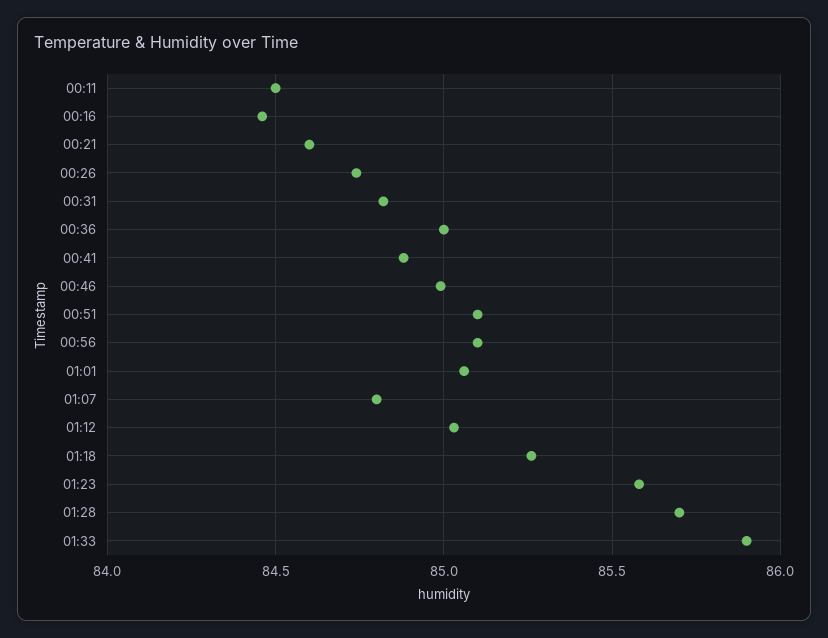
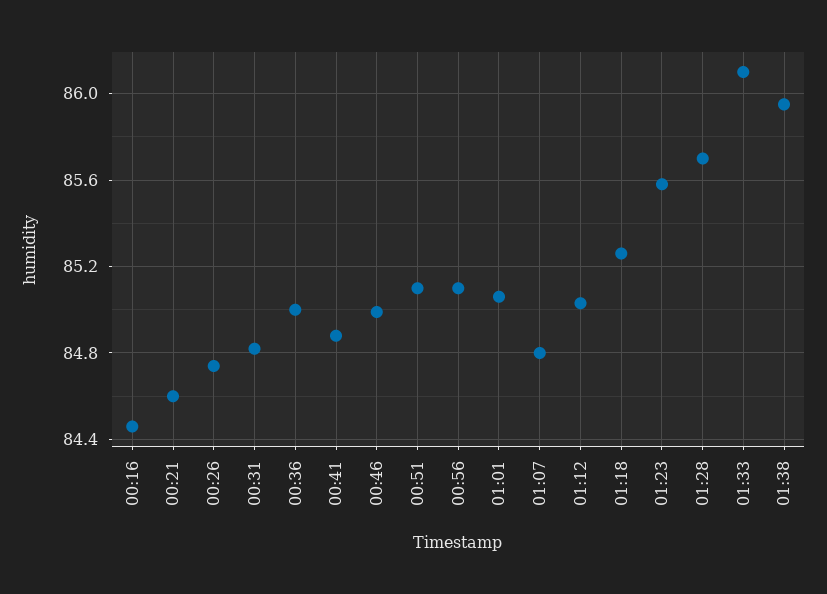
00:11: 84.5 -> none
01:33: 85.9 -> 86.1
01:38: none -> 85.95

